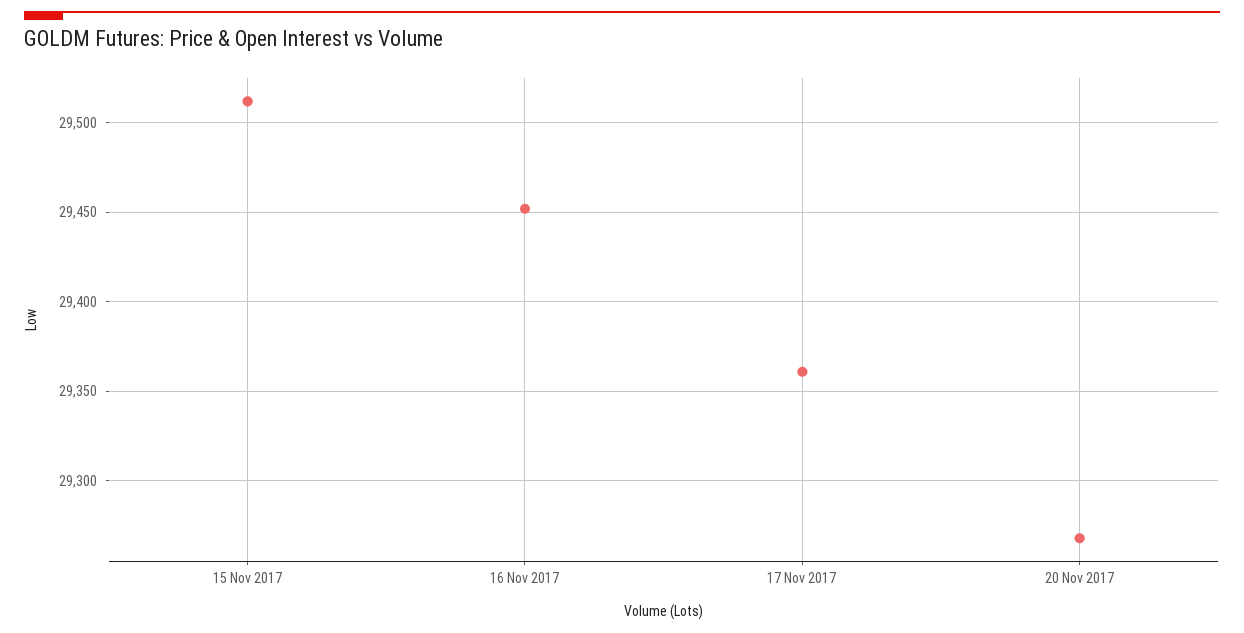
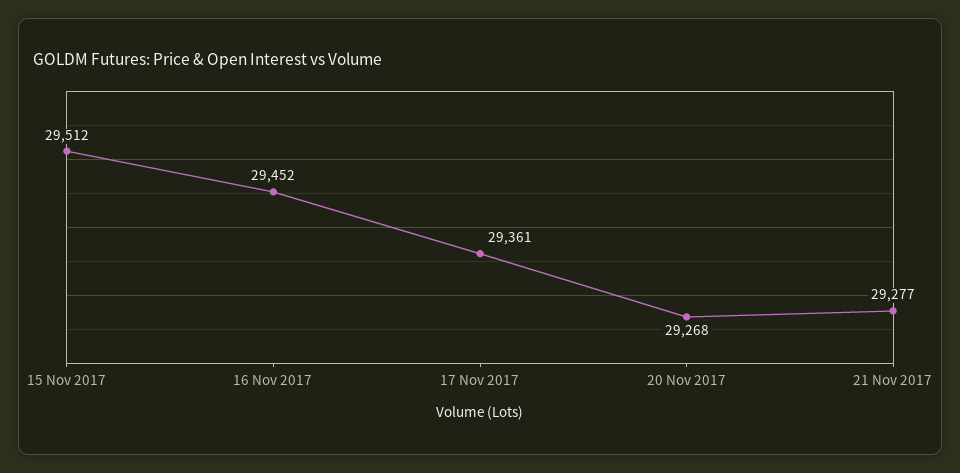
21 Nov 2017: none -> 29277

